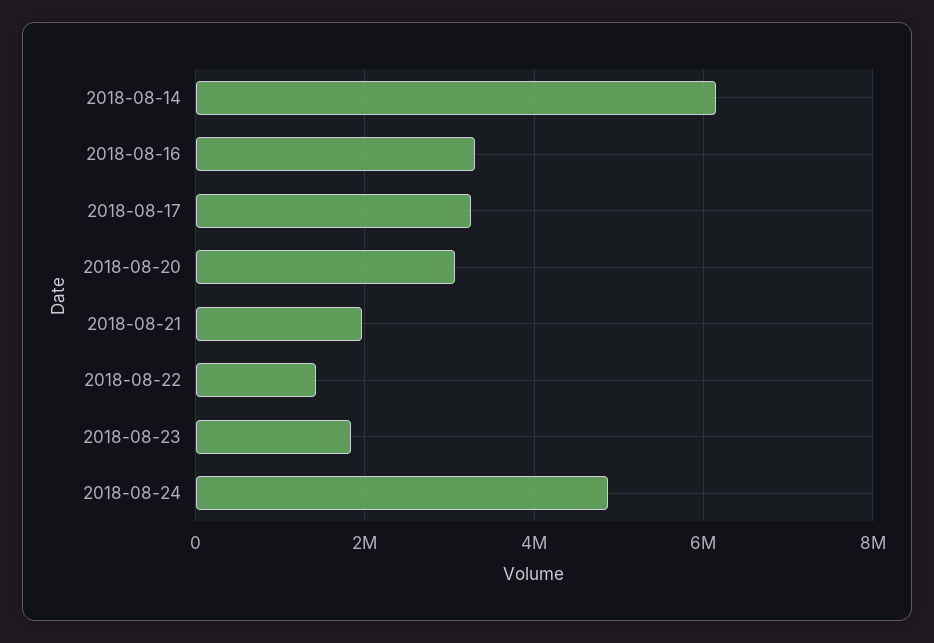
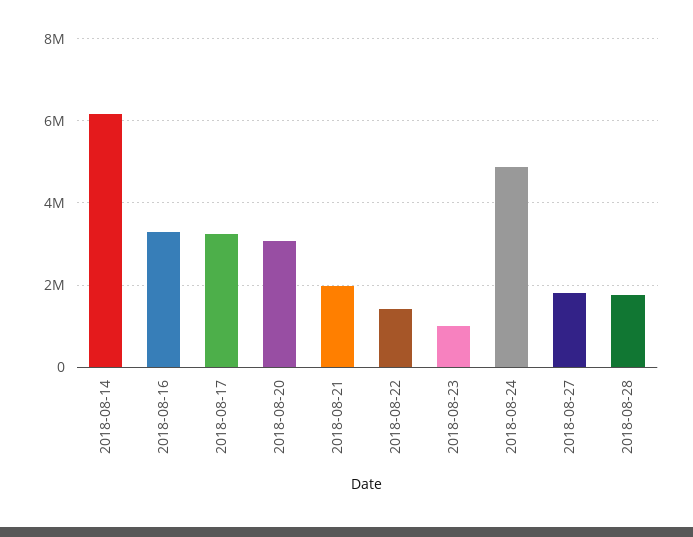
2018-08-23: 1800000 -> 1000000
2018-08-27: none -> 1800000
2018-08-28: none -> 1800000

